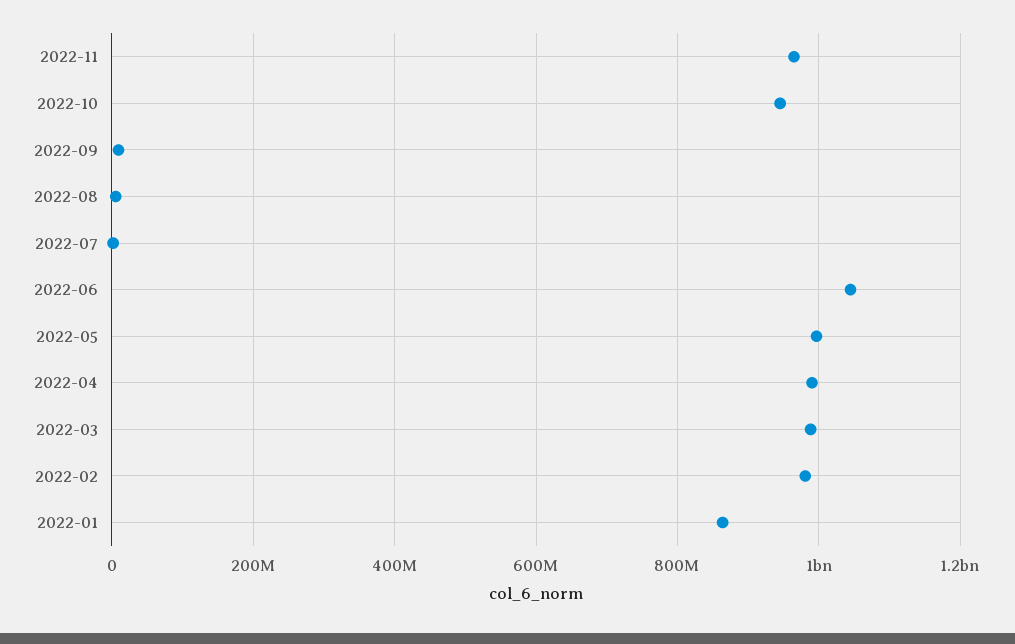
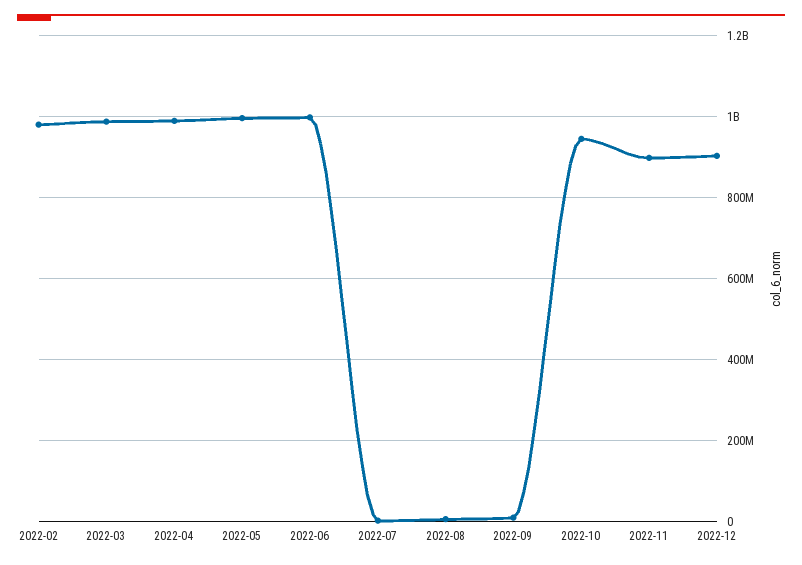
2022-11: 960000000 -> 900000000
2022-06: 1040000000 -> 1000000000
2022-01: 860000000 -> none
2022-12: none -> 900000000

